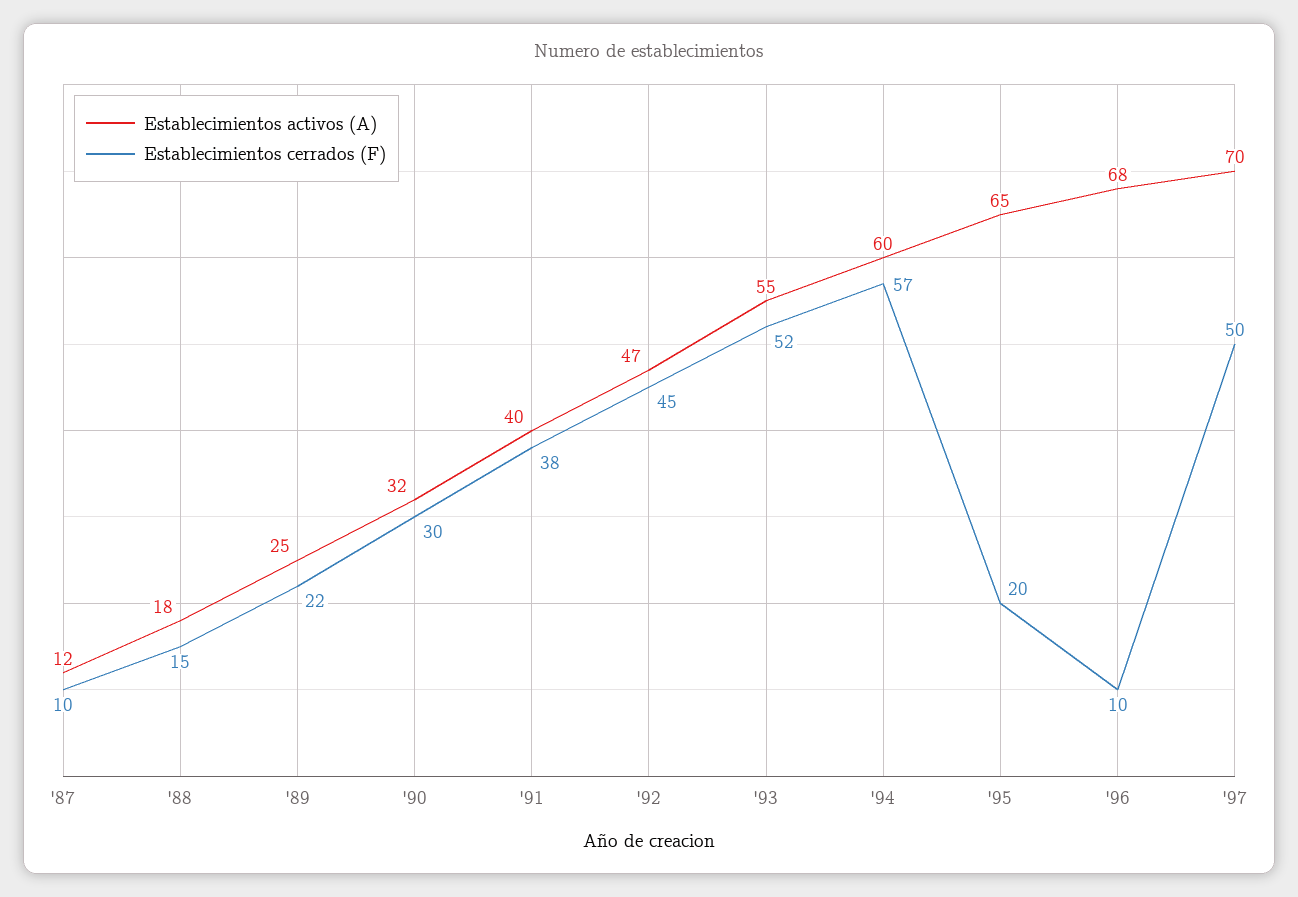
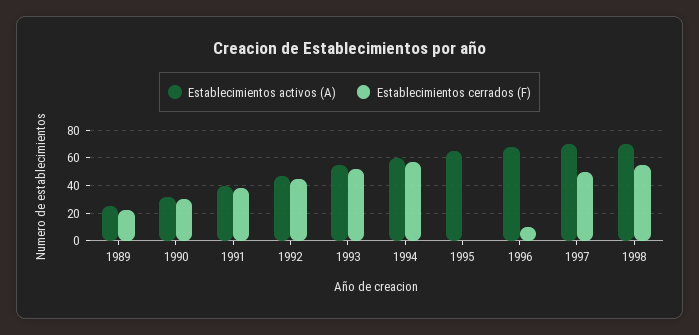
Establecimientos activos (A), '87: 12 -> none
Establecimientos cerrados (F), '87: 10 -> none
Establecimientos activos (A), '88: 18 -> none
Establecimientos cerrados (F), '88: 15 -> none
Establecimientos cerrados (F), '95: 20 -> 0
Establecimientos activos (A), 1998: none -> 70
Establecimientos cerrados (F), 1998: none -> 55

